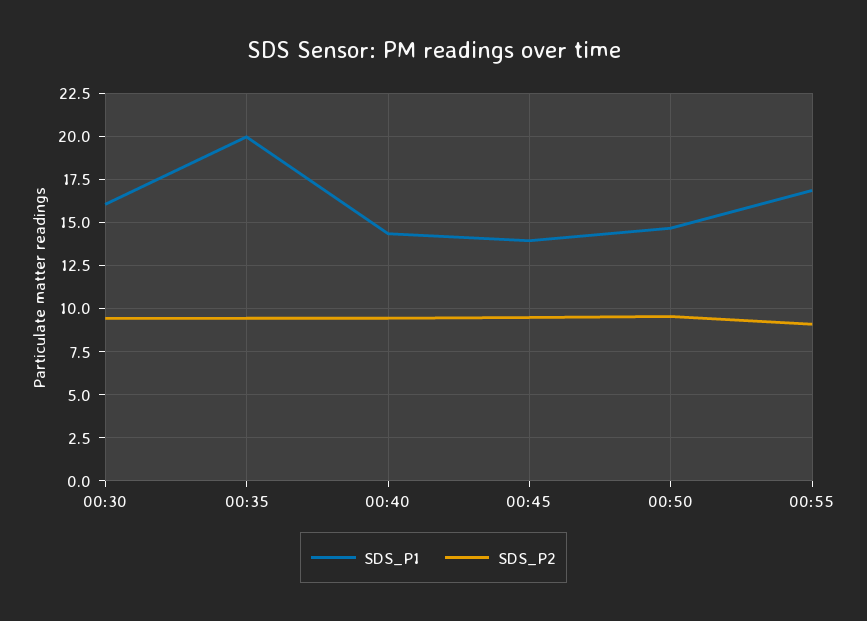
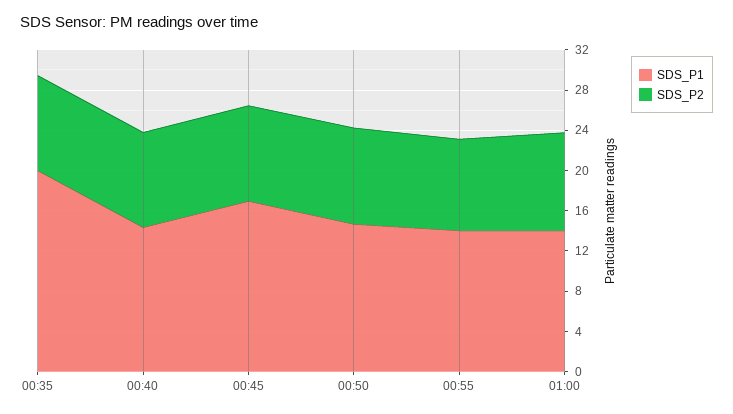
SDS_P1, 00:30: 16 -> none
SDS_P2, 00:30: 9.5 -> none
SDS_P1, 00:45: 14 -> 17
SDS_P1, 00:55: 17 -> 14
SDS_P1, 01:00: none -> 14
SDS_P2, 01:00: none -> 10

